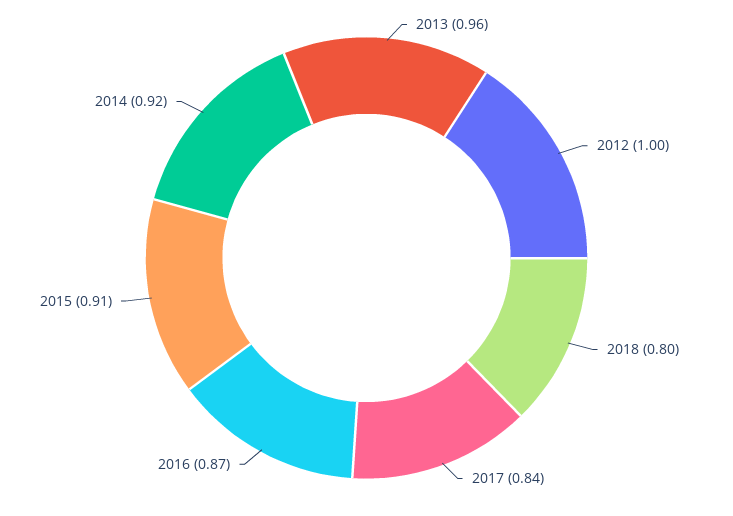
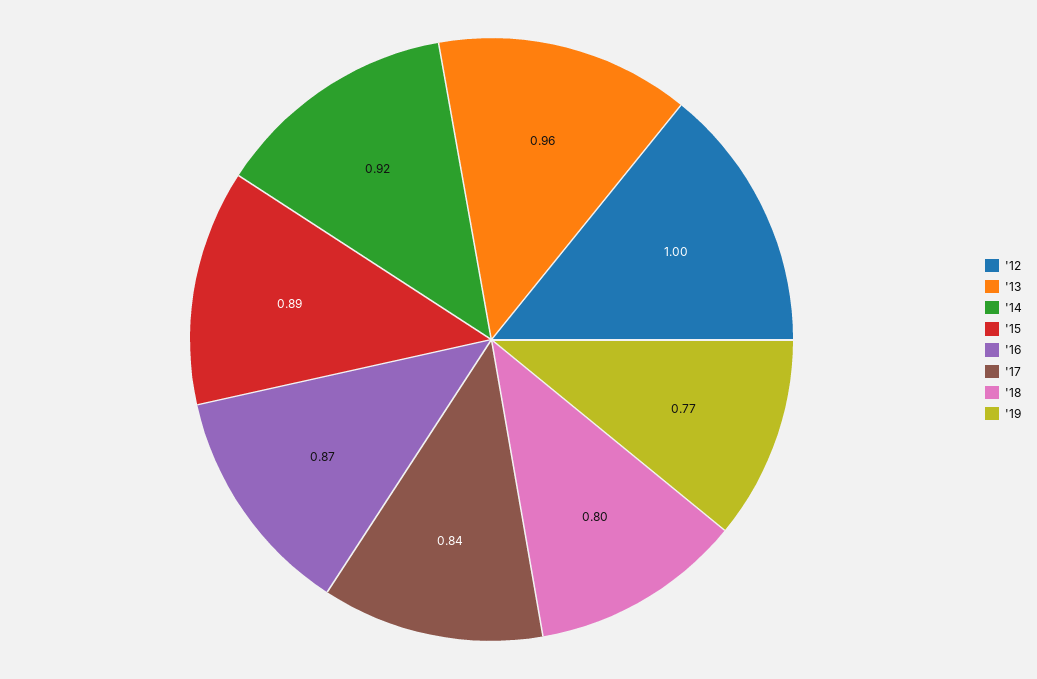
2015: 0.91 -> 0.89
'19: none -> 0.77

